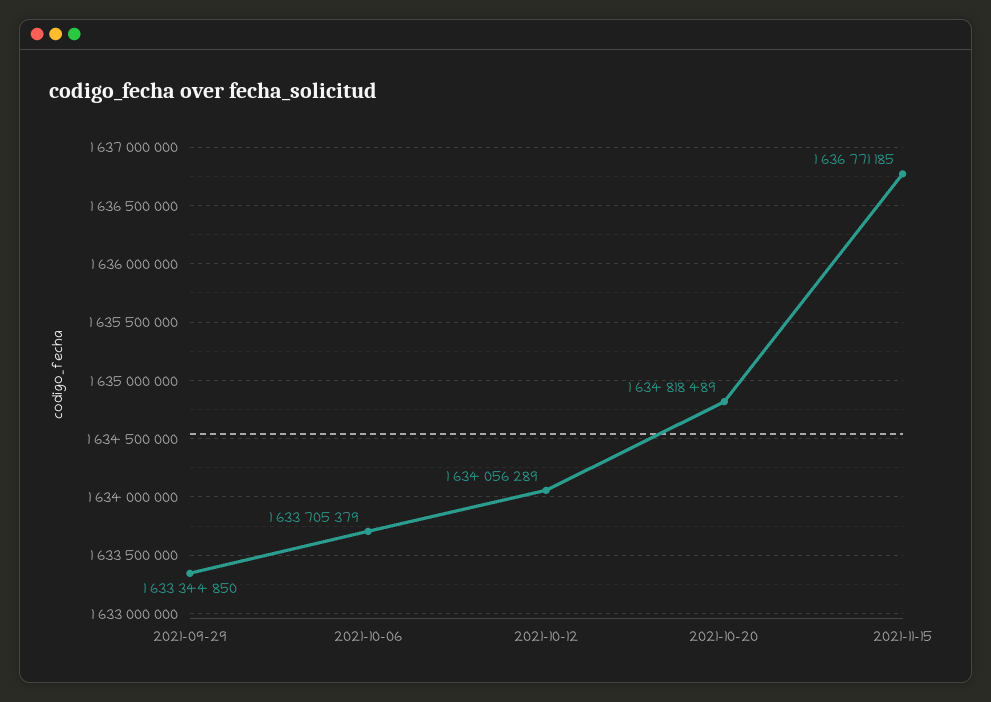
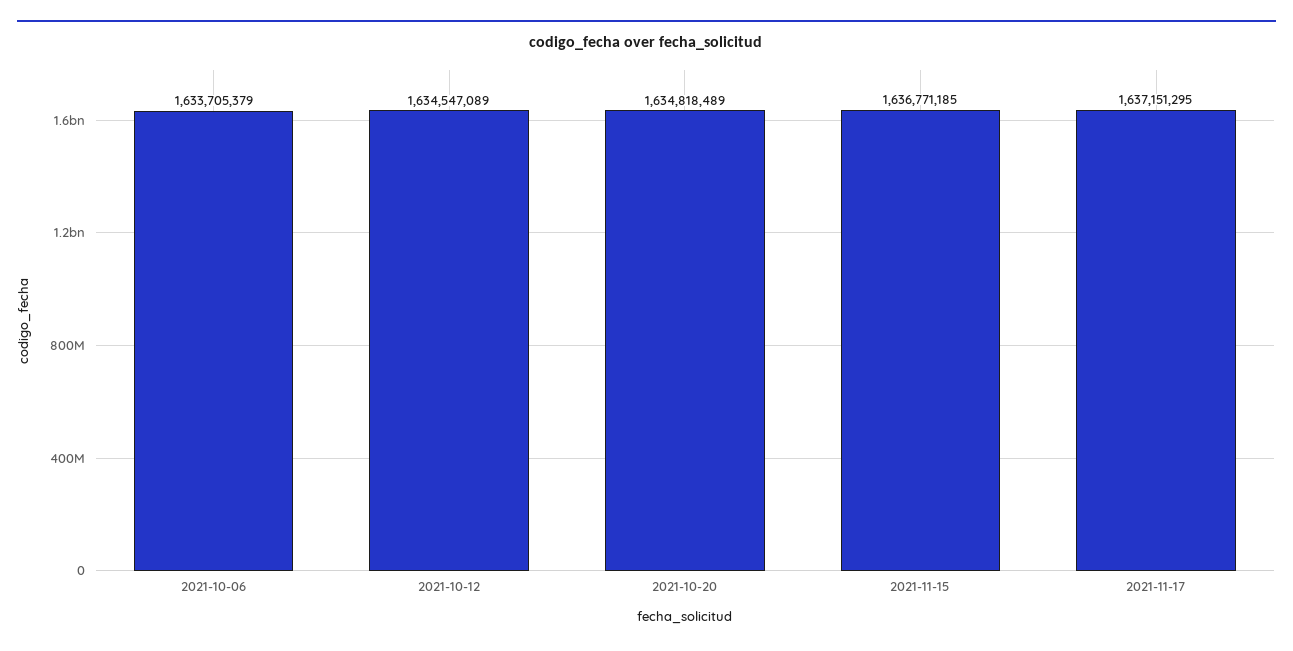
2021-09-29: 1633344850 -> none
2021-10-12: 1634056289 -> 1634547089
2021-11-17: none -> 1637151295

